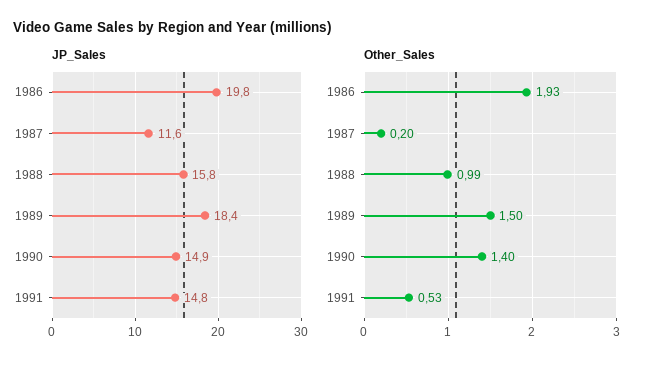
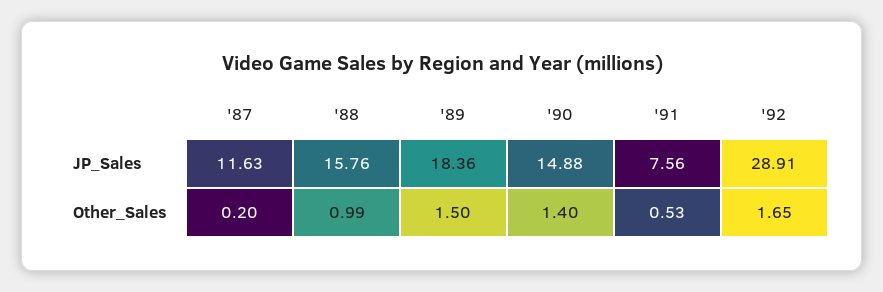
JP_Sales, 1986: 19.8 -> none
JP_Sales, 1991: 14.8 -> 7.56
Other_Sales, 1986: 1.93 -> none
JP_Sales, '92: none -> 28.91
Other_Sales, '92: none -> 1.65

